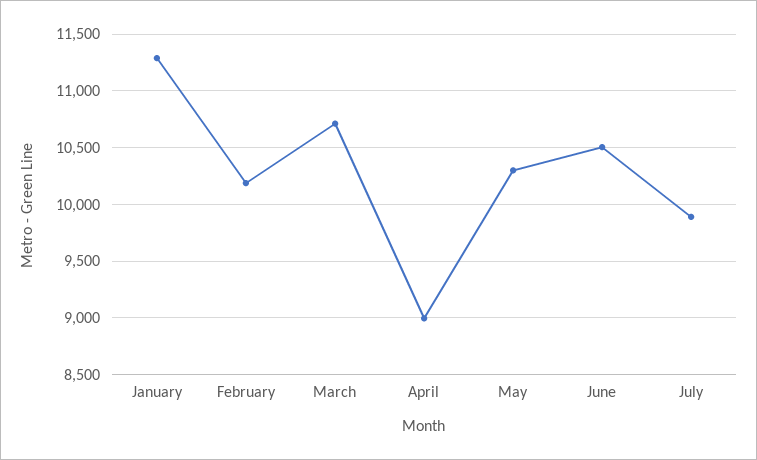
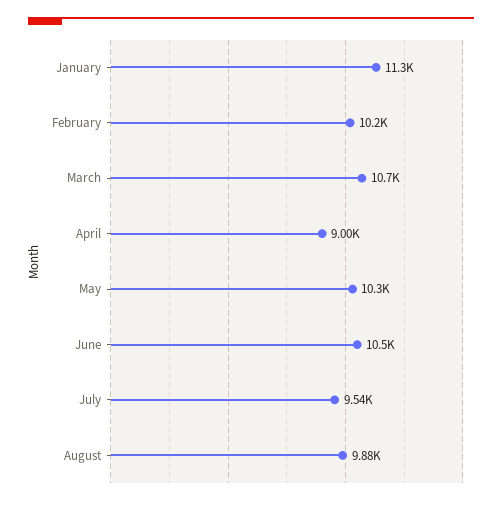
July: 9900 -> 9540
August: none -> 9880

